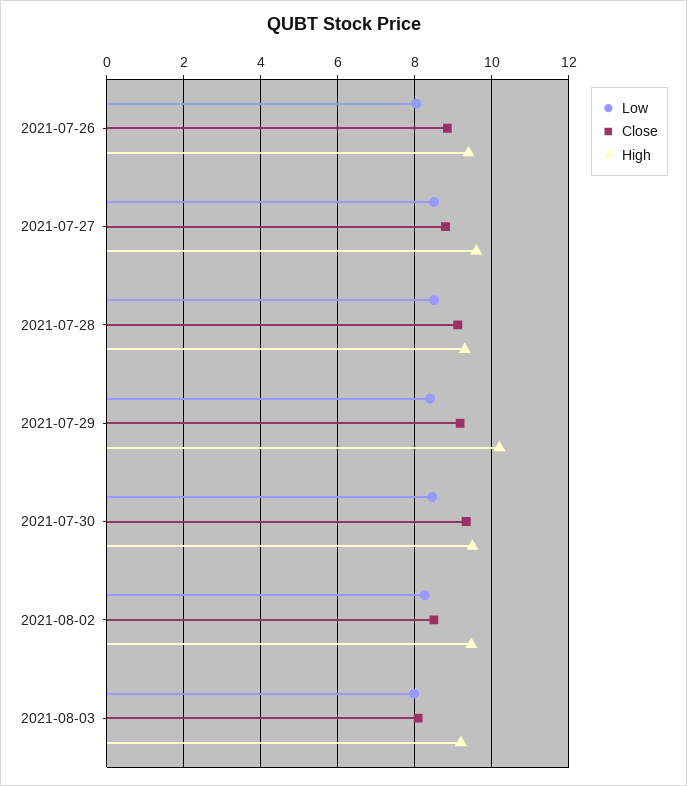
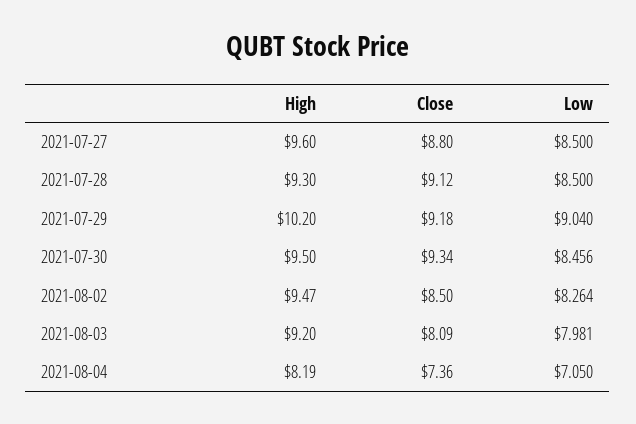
Low, 2021-07-26: 8 -> none
Close, 2021-07-26: 8.8 -> none
High, 2021-07-26: 9.4 -> none
Low, 2021-07-29: 8.4 -> 9.04
High, 2021-08-04: none -> 8.19
Close, 2021-08-04: none -> 7.36
Low, 2021-08-04: none -> 7.05

